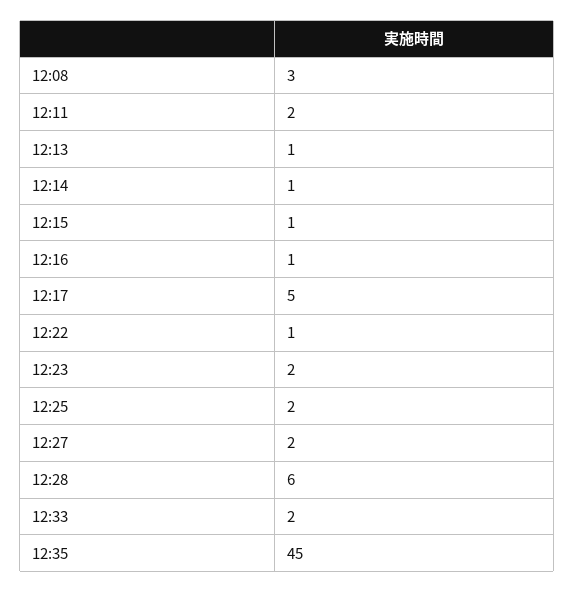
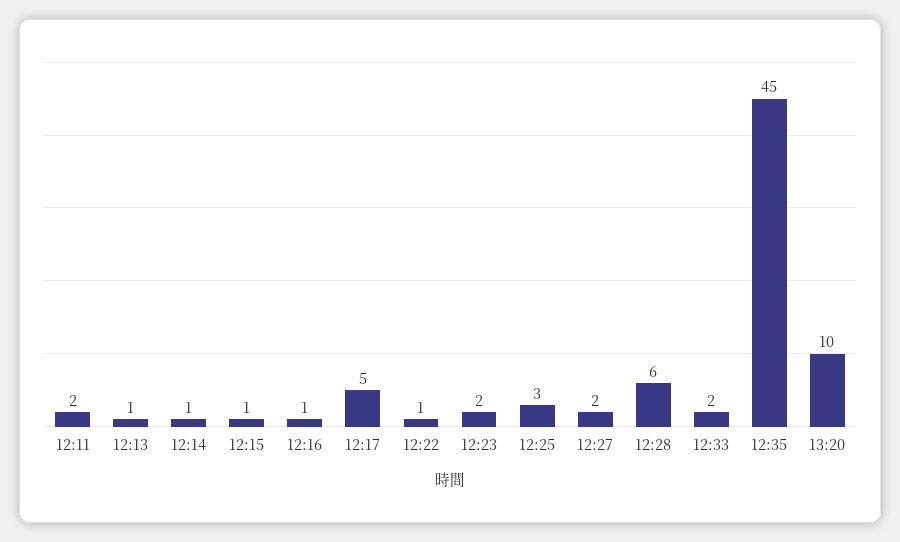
12:08: 3 -> none
12:25: 2 -> 3
13:20: none -> 10

